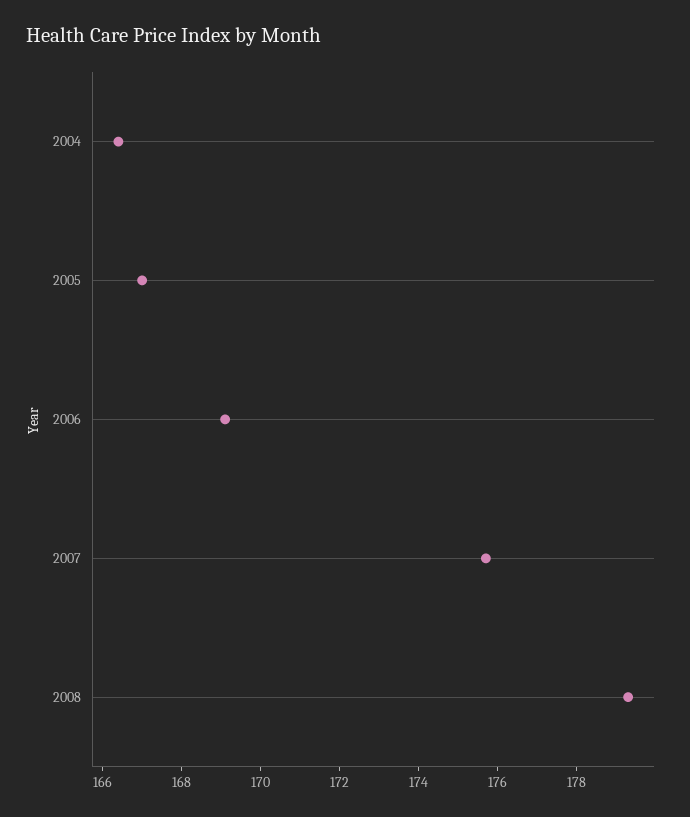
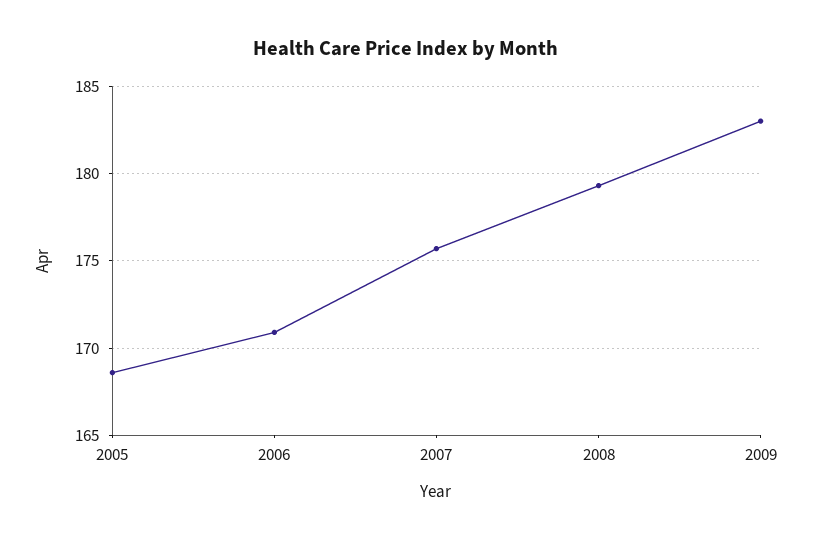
2004: 166.5 -> none
2005: 167 -> 168.5
2006: 169 -> 171
2009: none -> 183

